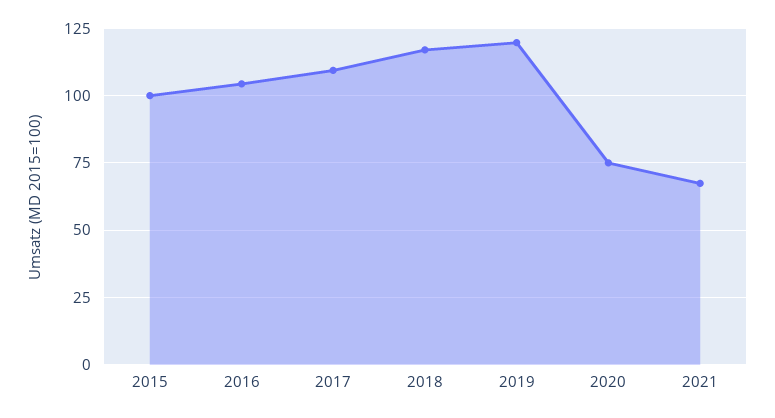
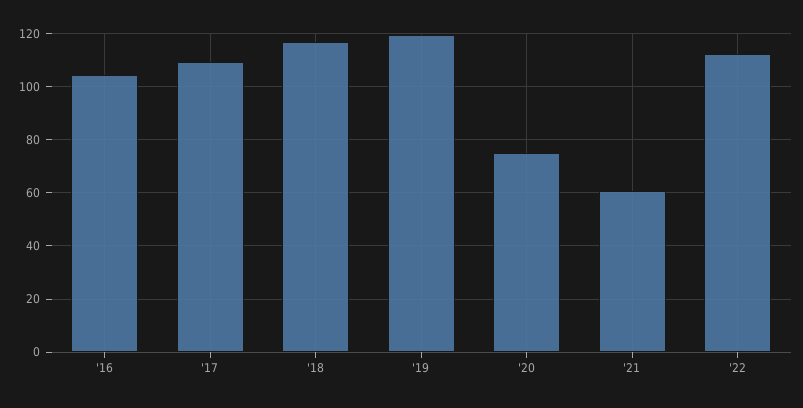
2015: 100 -> none
2021: 67.5 -> 60
'22: none -> 112.5

